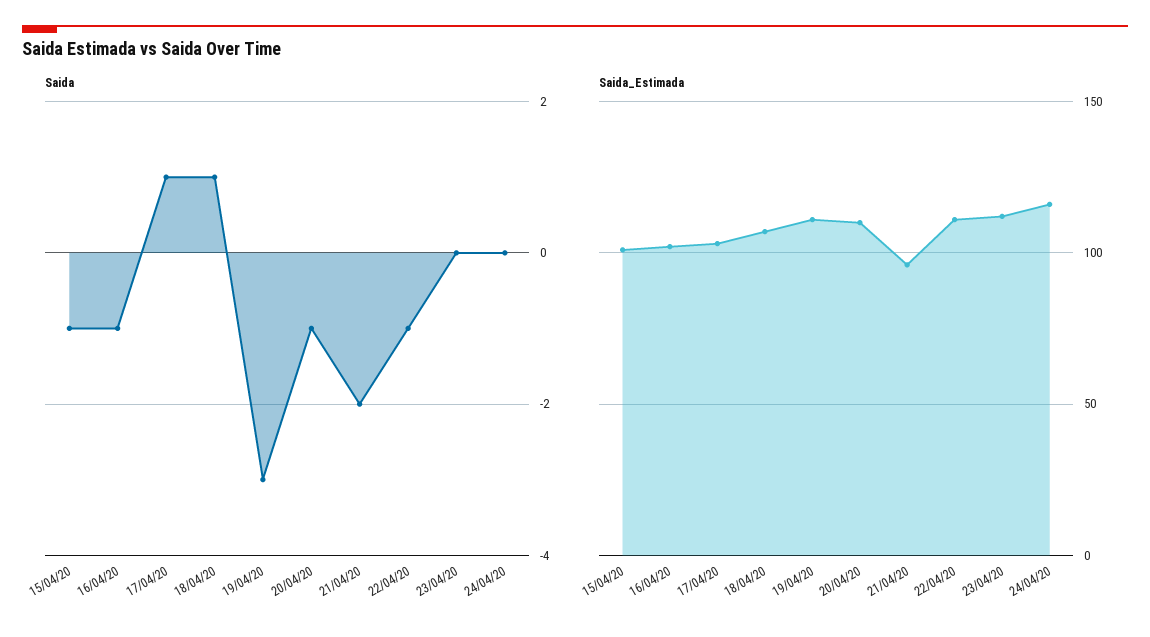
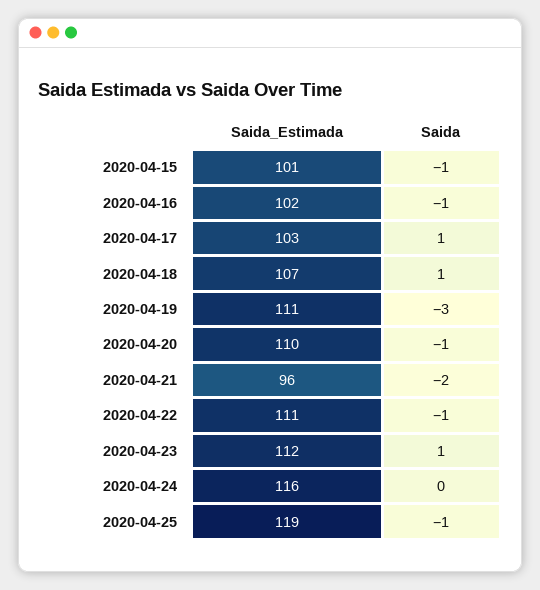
Saida, 23/04/20: 0 -> 1
Saida_Estimada, 2020-04-25: none -> 119
Saida, 2020-04-25: none -> -1

